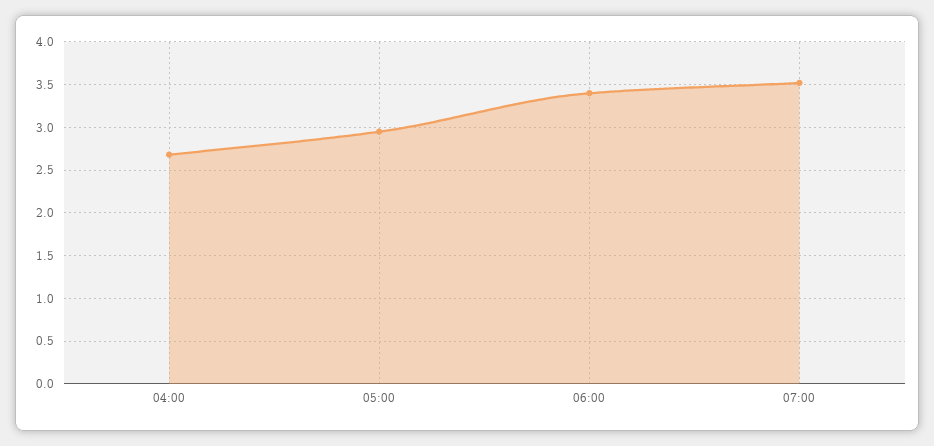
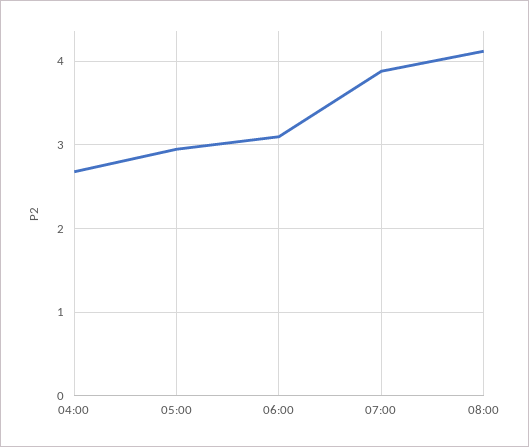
06:00: 3.4 -> 3.1
07:00: 3.5 -> 3.9
08:00: none -> 4.1

